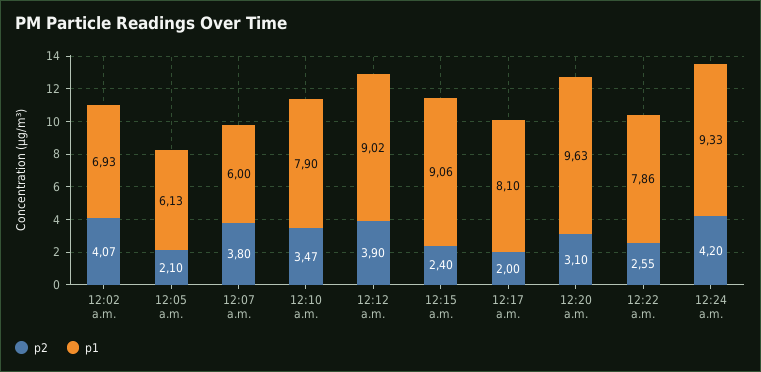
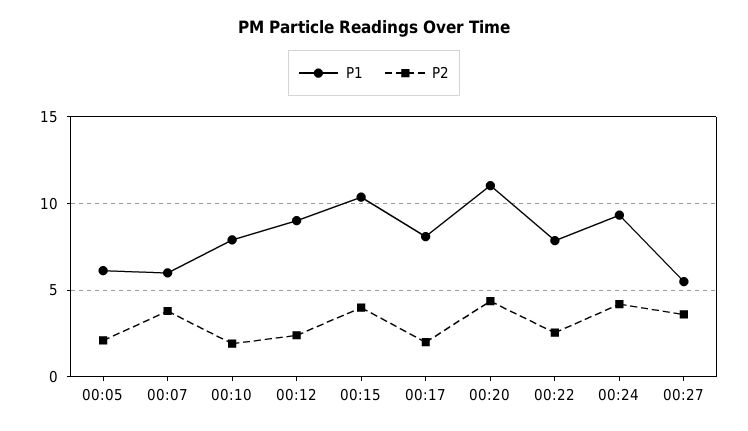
p2, 12:02 a.m.: 4.07 -> none
p1, 12:02 a.m.: 6.93 -> none
p2, 12:10 a.m.: 3.47 -> 2
p2, 12:12 a.m.: 3.9 -> 2.5
p2, 12:15 a.m.: 2.4 -> 4
p1, 12:15 a.m.: 9.06 -> 10.5
p2, 12:20 a.m.: 3.1 -> 4.5
p1, 12:20 a.m.: 9.63 -> 11
p1, 00:27: none -> 5.5
p2, 00:27: none -> 3.5

